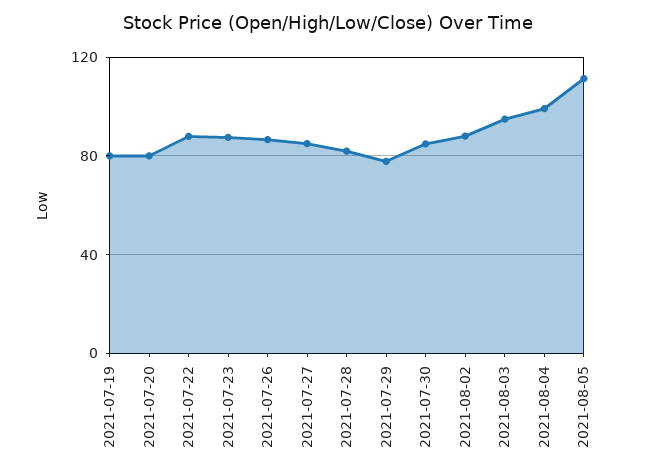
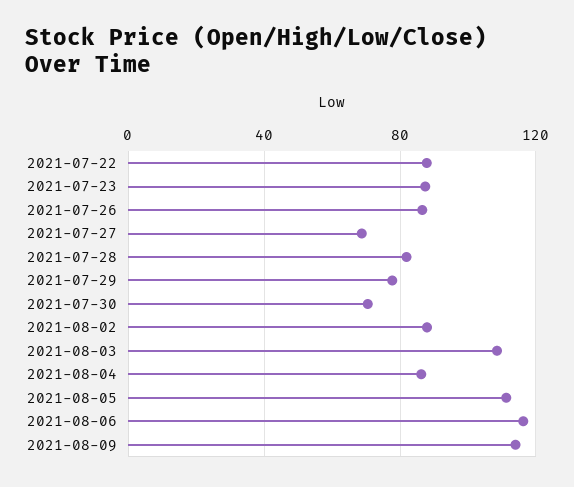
2021-07-19: 80 -> none
2021-07-20: 80 -> none
2021-07-27: 85 -> 70
2021-07-30: 85 -> 70
2021-08-03: 95 -> 110
2021-08-04: 100 -> 85
2021-08-06: none -> 115
2021-08-09: none -> 115

